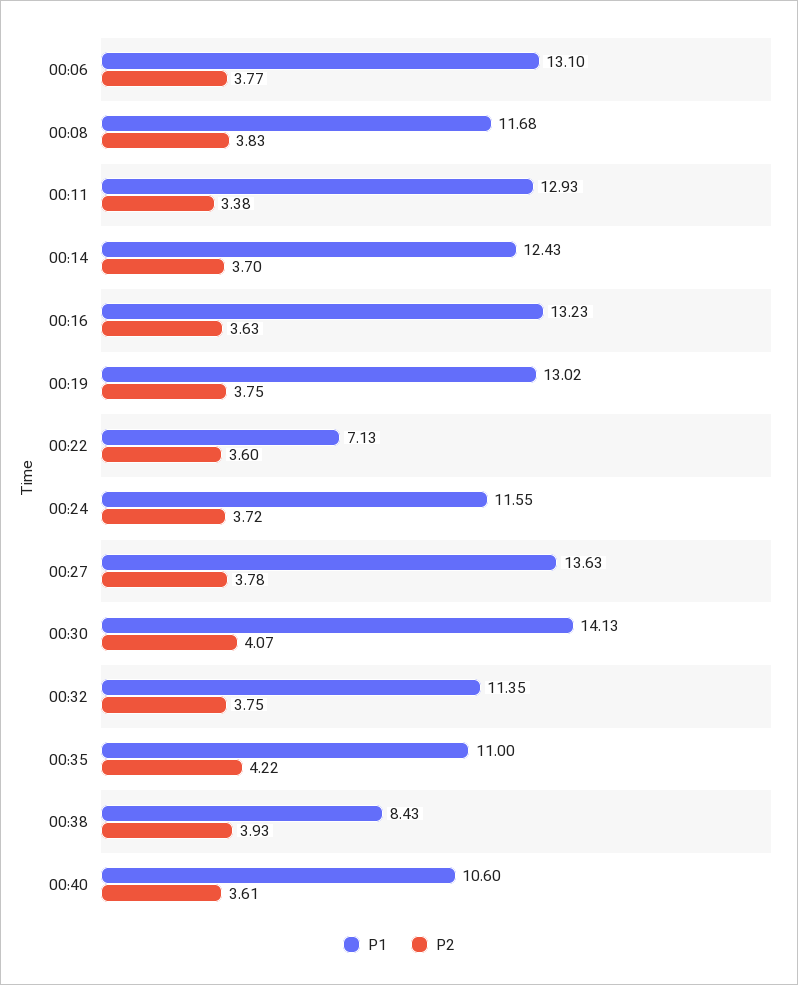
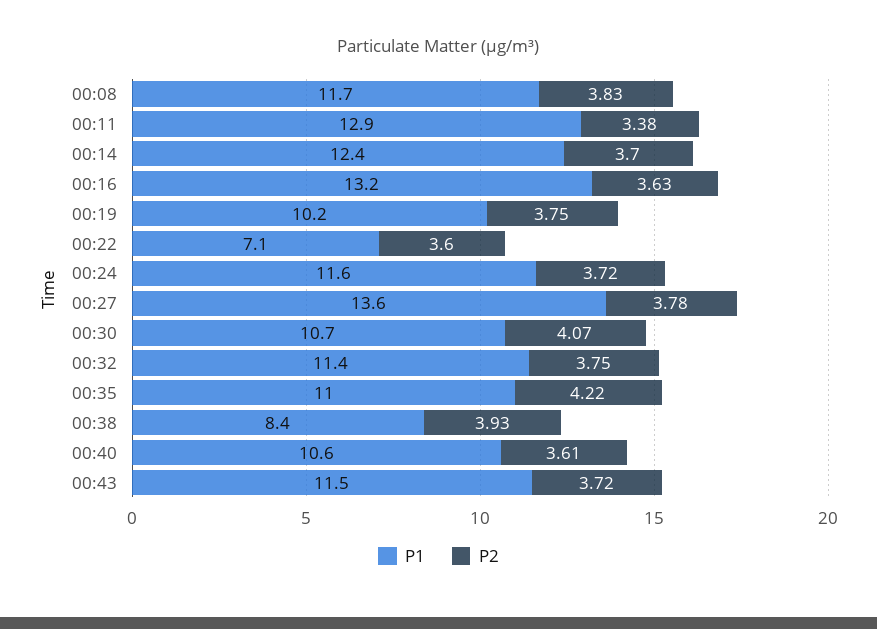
P1, 00:06: 13.1 -> none
P2, 00:06: 3.77 -> none
P1, 00:19: 13.02 -> 10.2
P1, 00:30: 14.13 -> 10.7
P1, 00:43: none -> 11.5
P2, 00:43: none -> 3.72

